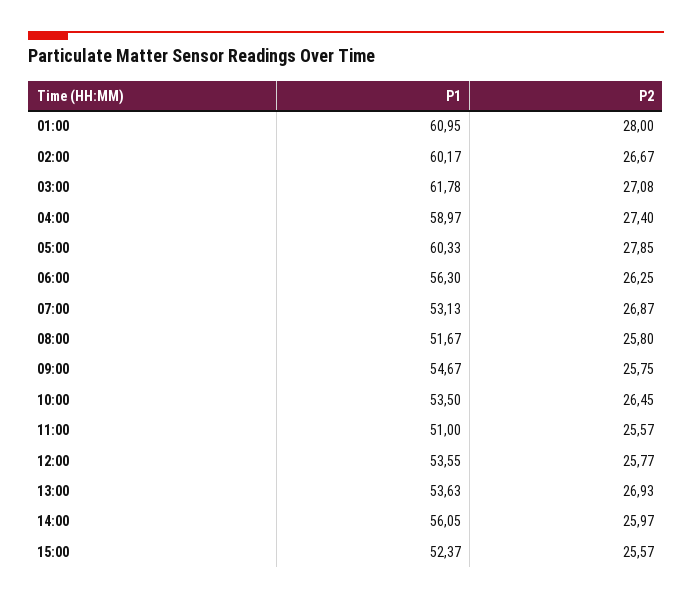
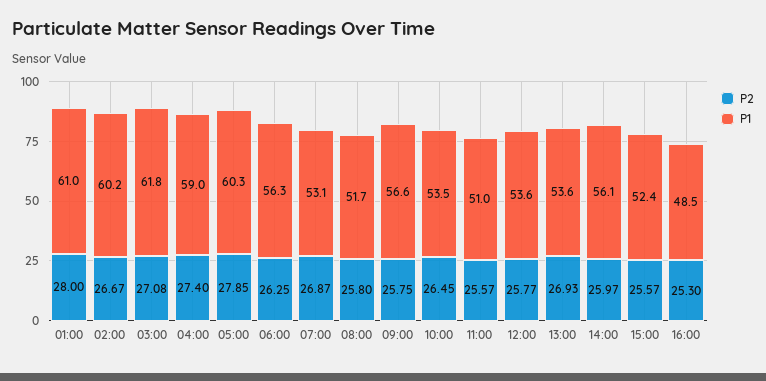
P1, 09:00: 54.67 -> 56.6
P2, 16:00: none -> 25.3
P1, 16:00: none -> 48.5

